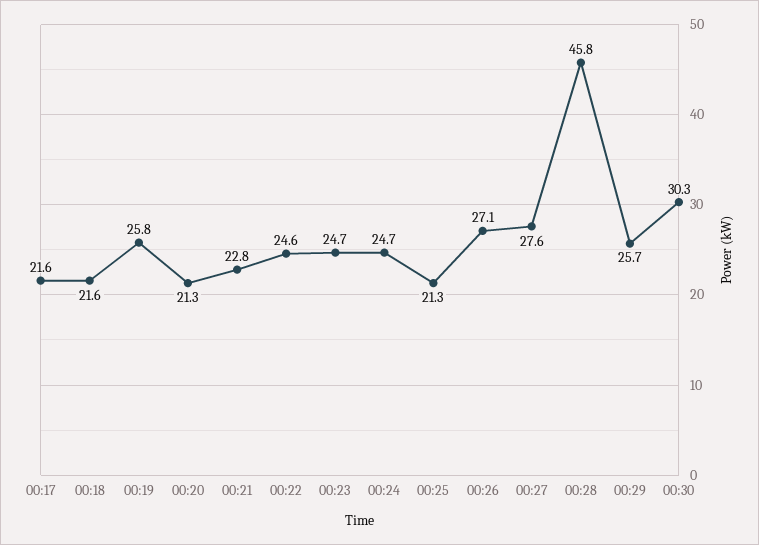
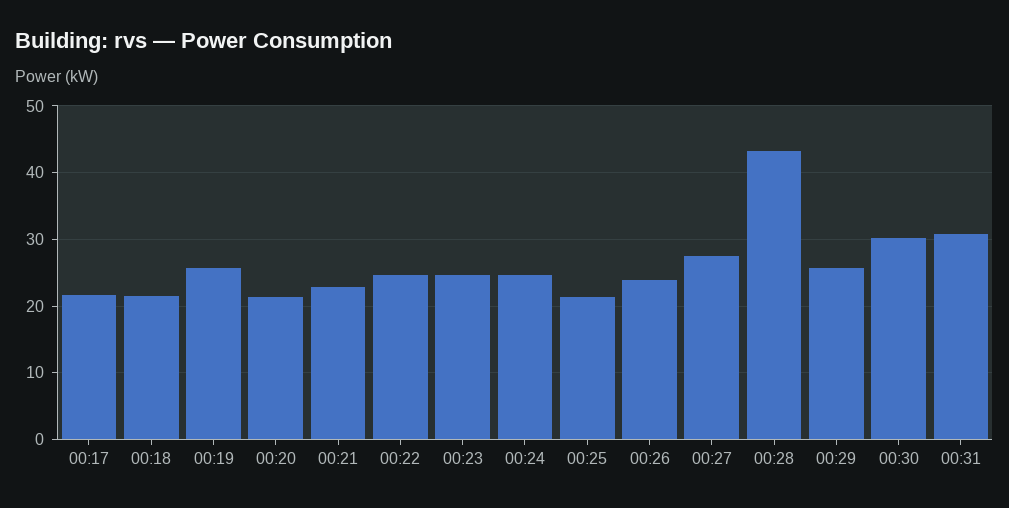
00:26: 27.1 -> 24
00:28: 45.8 -> 43
00:31: none -> 31

